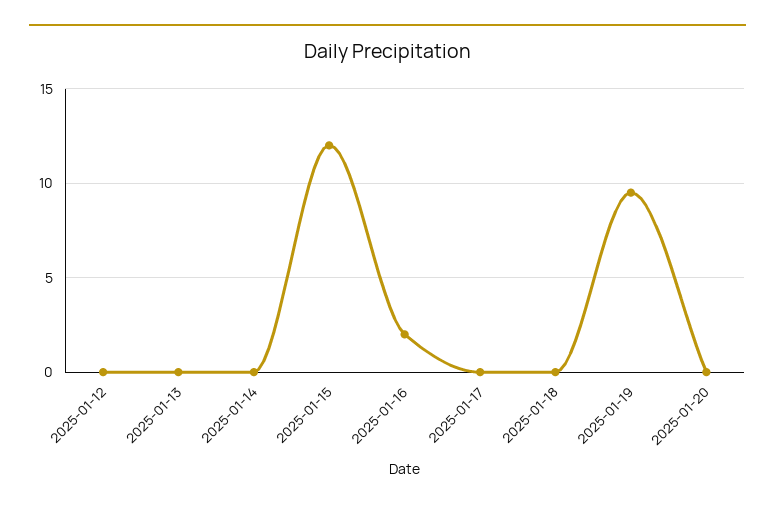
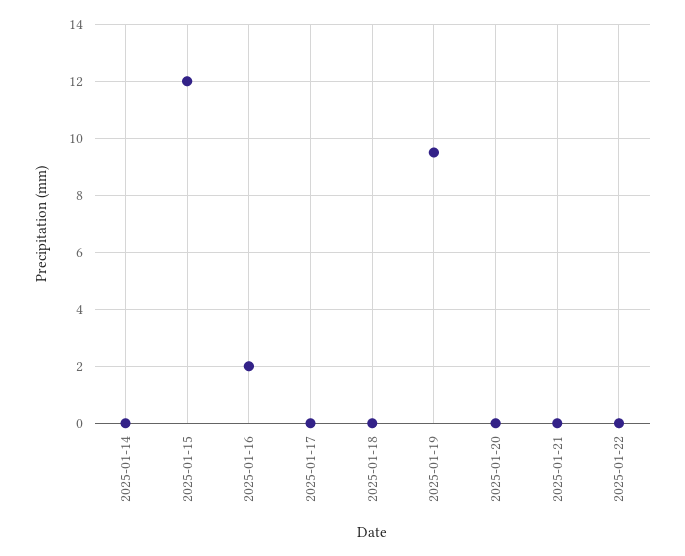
2025-01-12: 0 -> none
2025-01-13: 0 -> none
2025-01-21: none -> 0
2025-01-22: none -> 0

